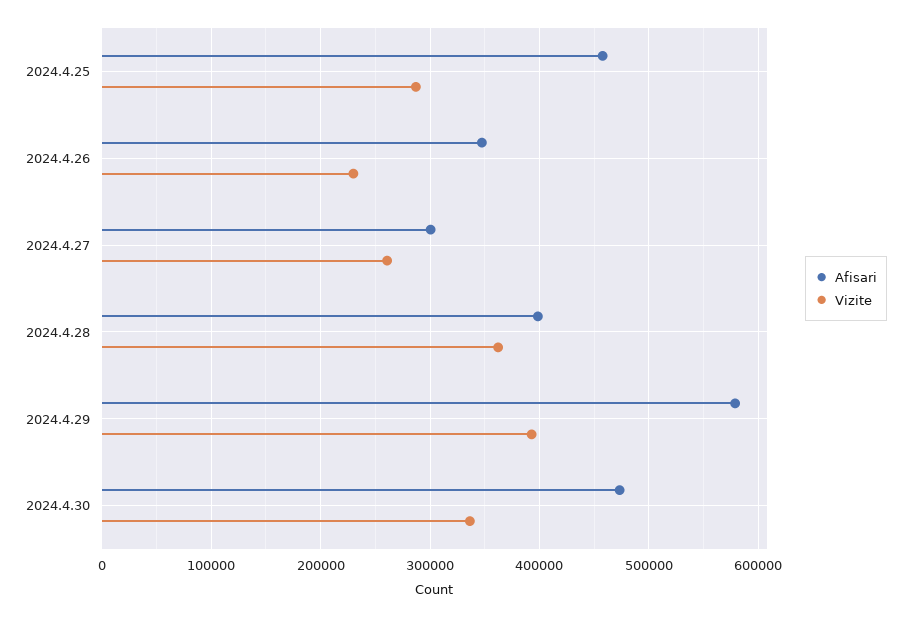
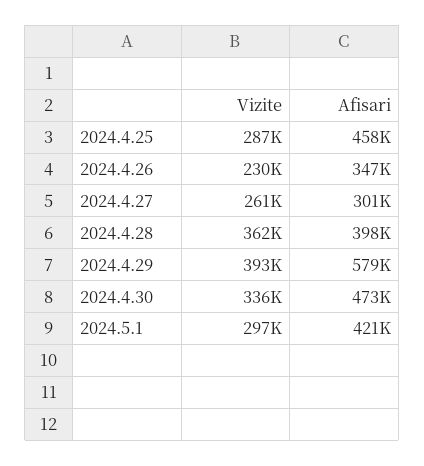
Vizite, 2024.5.1: none -> 297000
Afisari, 2024.5.1: none -> 421000

